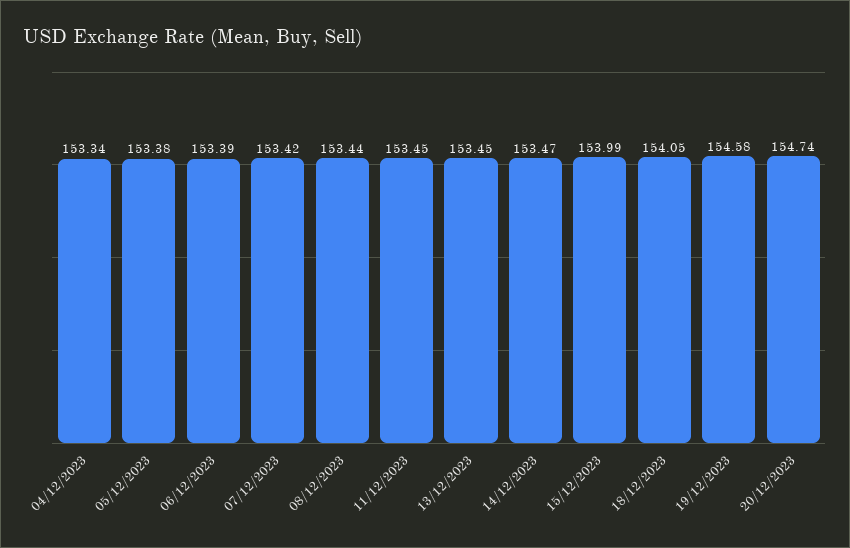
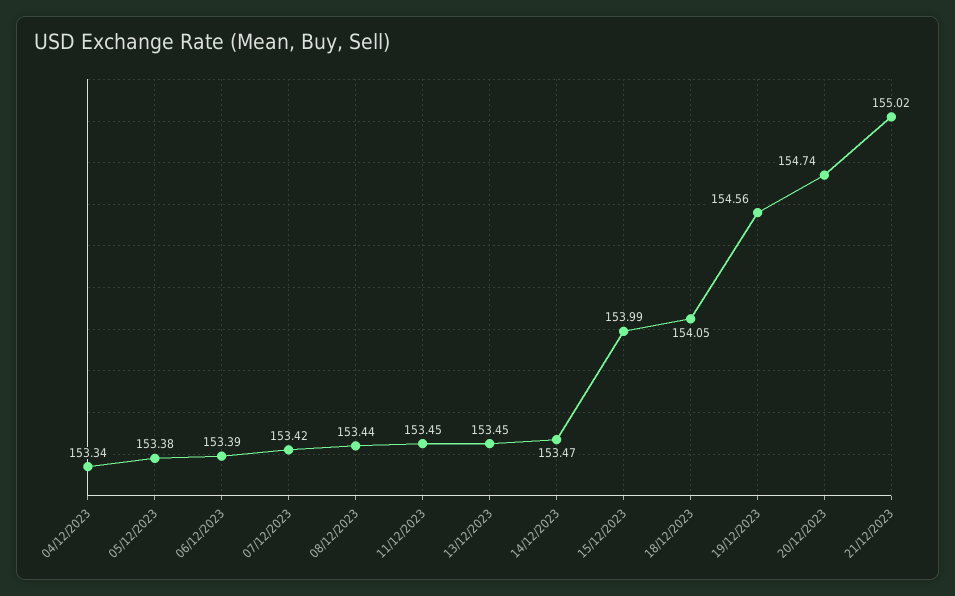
19/12/2023: 154.58 -> 154.56
21/12/2023: none -> 155.02

